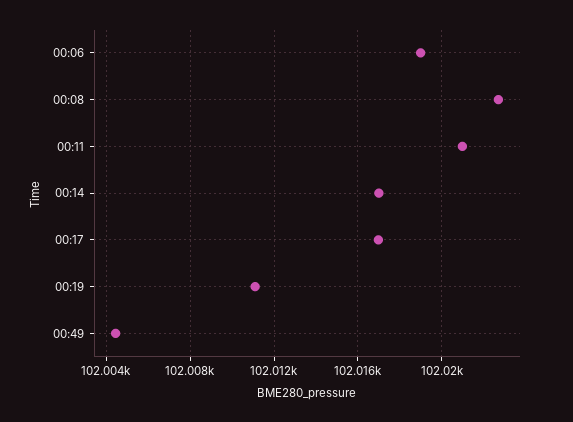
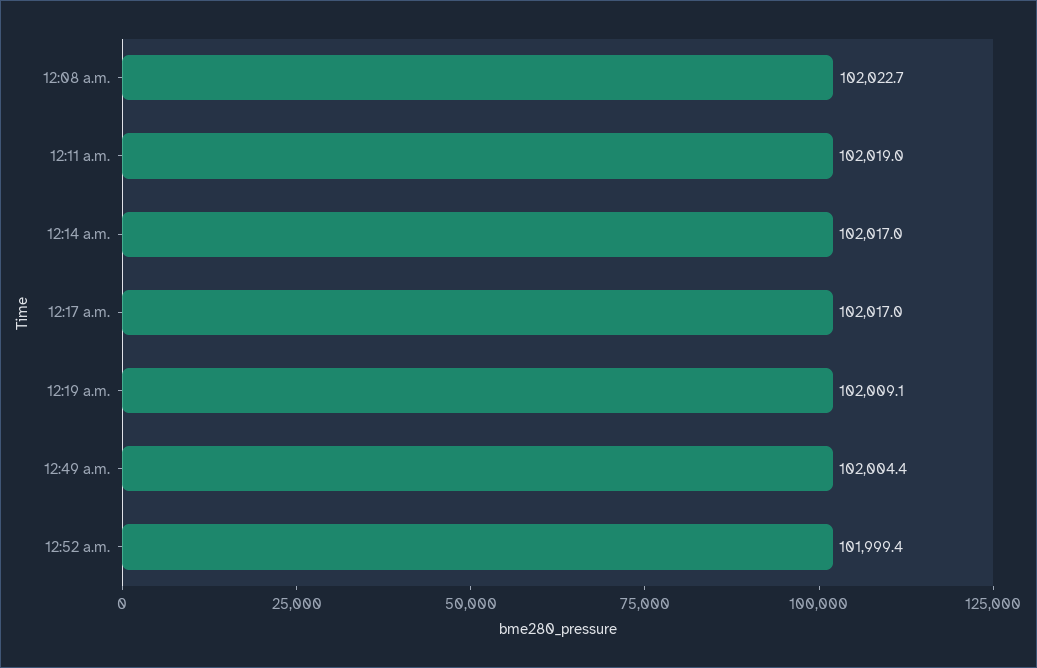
00:06: 102019 -> none
00:11: 102021 -> 102019
00:19: 102011 -> 102009.1
12:52 a.m.: none -> 101999.4

